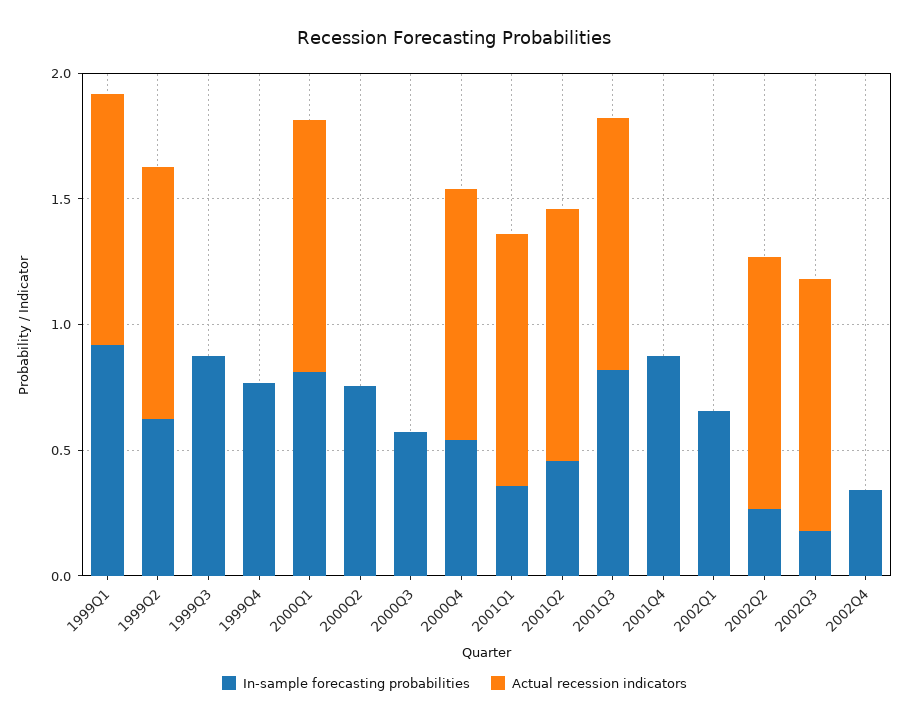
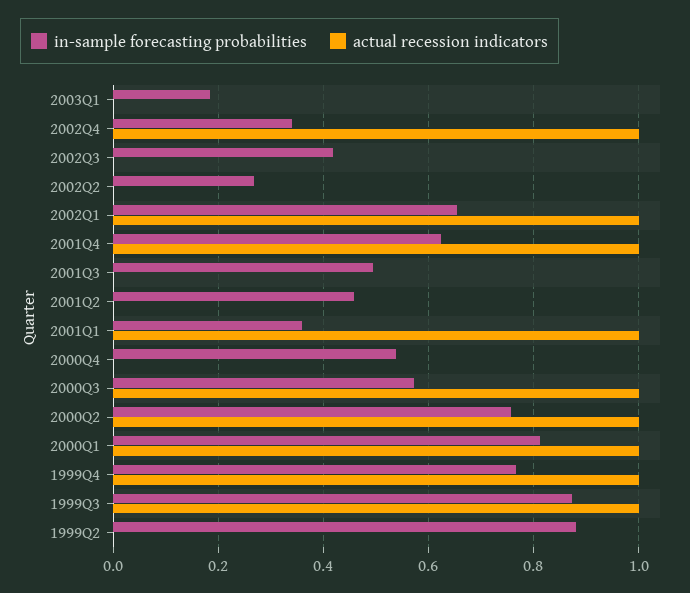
In-sample forecasting probabilities, 1999Q1: 0.9 -> none
Actual recession indicators, 1999Q1: 1 -> none
In-sample forecasting probabilities, 1999Q2: 0.6 -> 0.88
Actual recession indicators, 1999Q2: 1 -> 0
Actual recession indicators, 1999Q3: 0 -> 1
Actual recession indicators, 1999Q4: 0 -> 1
Actual recession indicators, 2000Q2: 0 -> 1
Actual recession indicators, 2000Q3: 0 -> 1
Actual recession indicators, 2000Q4: 1 -> 0
Actual recession indicators, 2001Q2: 1 -> 0
In-sample forecasting probabilities, 2001Q3: 0.8 -> 0.5
Actual recession indicators, 2001Q3: 1 -> 0
In-sample forecasting probabilities, 2001Q4: 0.9 -> 0.62
Actual recession indicators, 2001Q4: 0 -> 1
Actual recession indicators, 2002Q1: 0 -> 1
Actual recession indicators, 2002Q2: 1 -> 0
In-sample forecasting probabilities, 2002Q3: 0.2 -> 0.42
Actual recession indicators, 2002Q3: 1 -> 0
Actual recession indicators, 2002Q4: 0 -> 1
In-sample forecasting probabilities, 2003Q1: none -> 0.18
Actual recession indicators, 2003Q1: none -> 0

